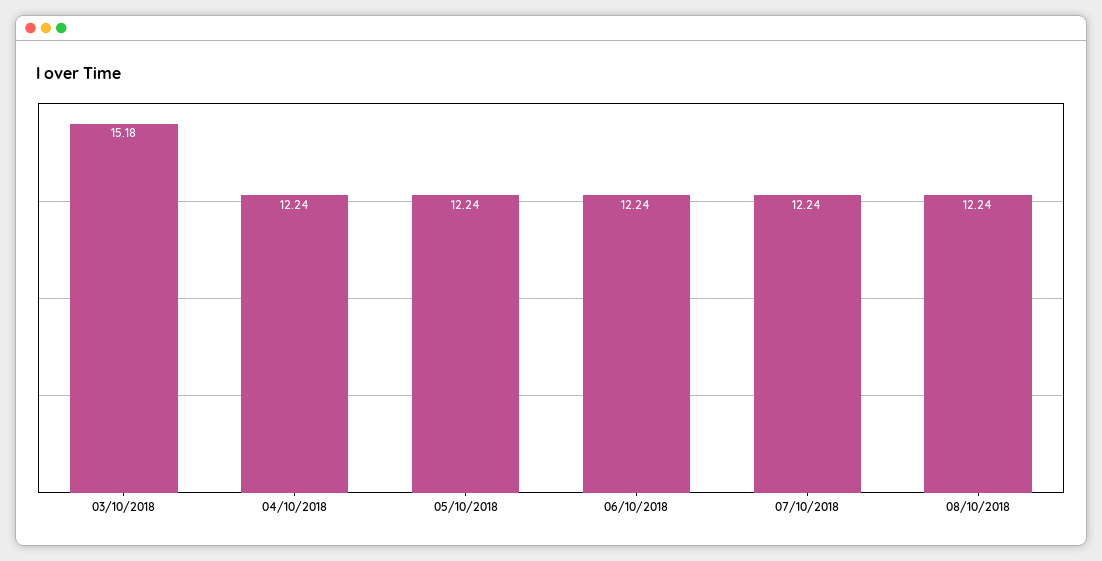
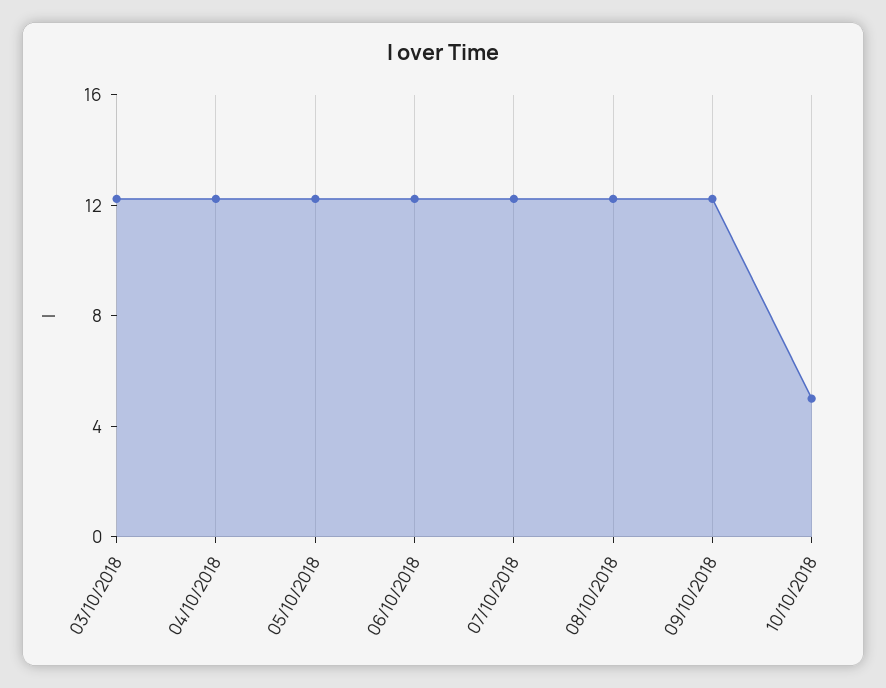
03/10/2018: 15.18 -> 12
09/10/2018: none -> 12
10/10/2018: none -> 5

